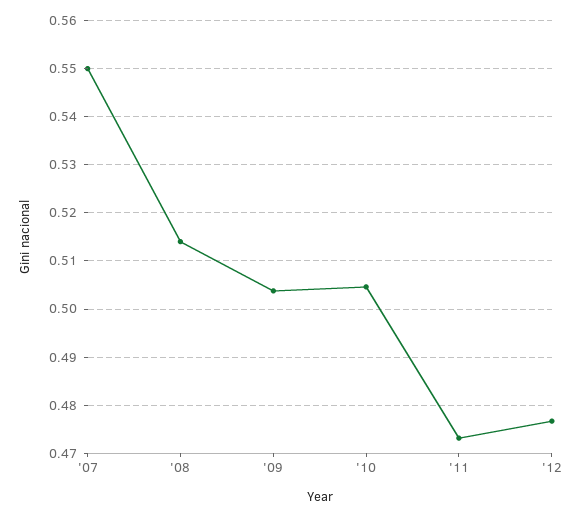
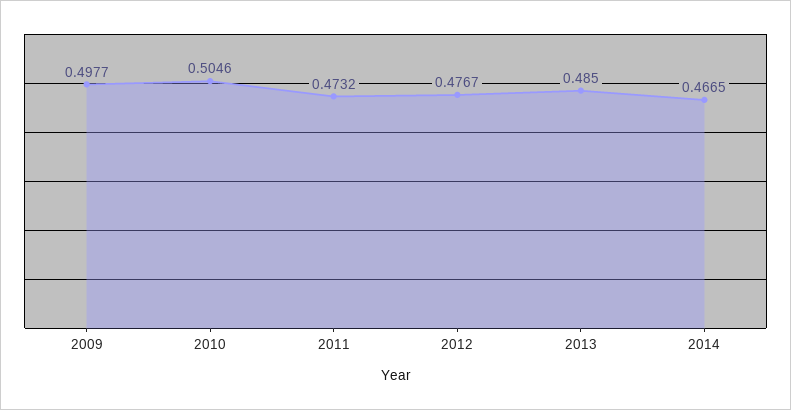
'07: 0.55 -> none
'08: 0.514 -> none
'09: 0.504 -> 0.4977
2013: none -> 0.485
2014: none -> 0.4665

